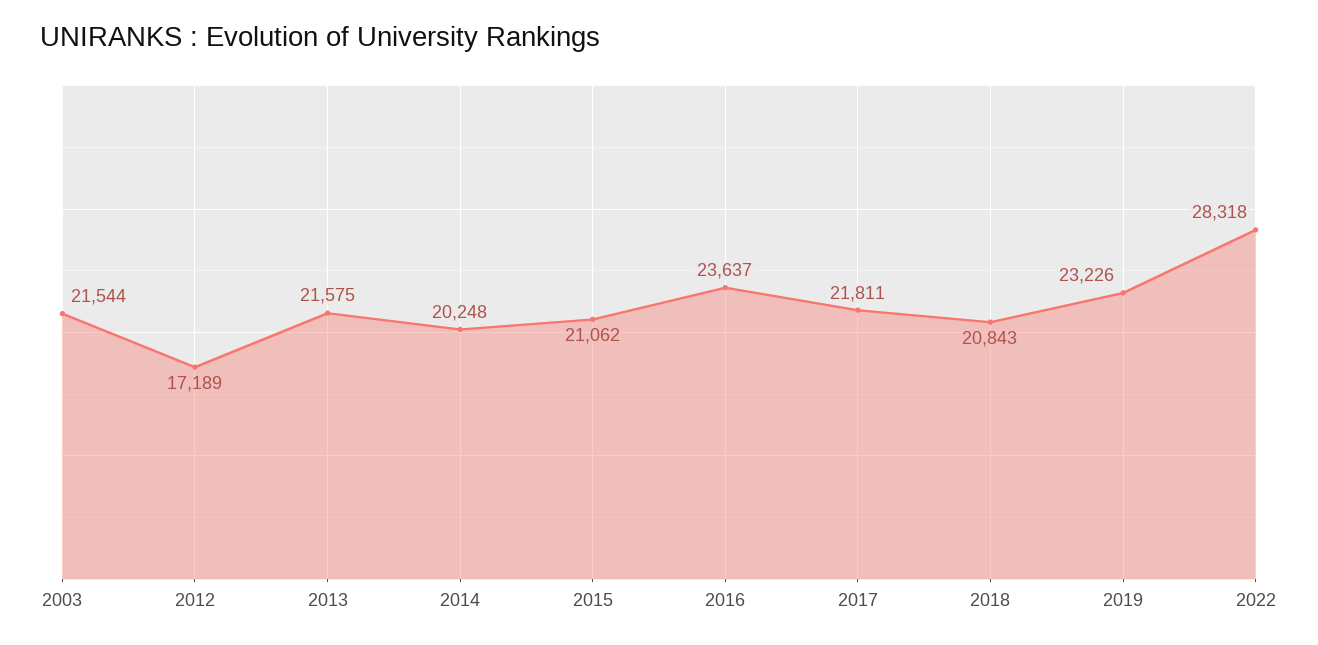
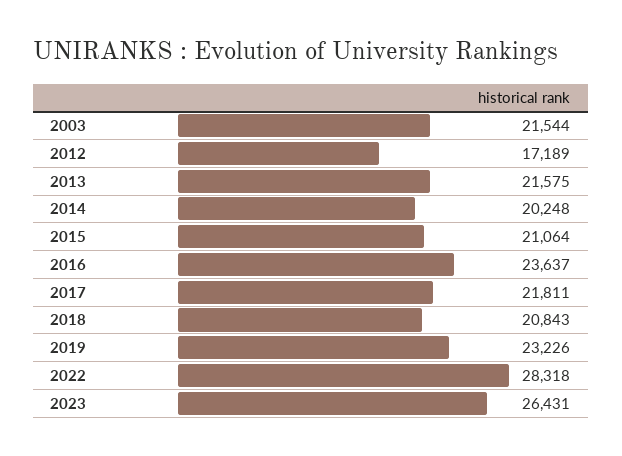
2015: 21062 -> 21064
2023: none -> 26431

